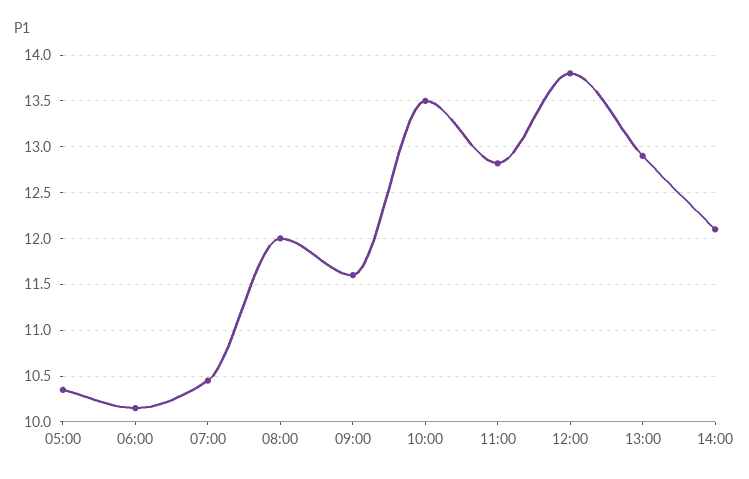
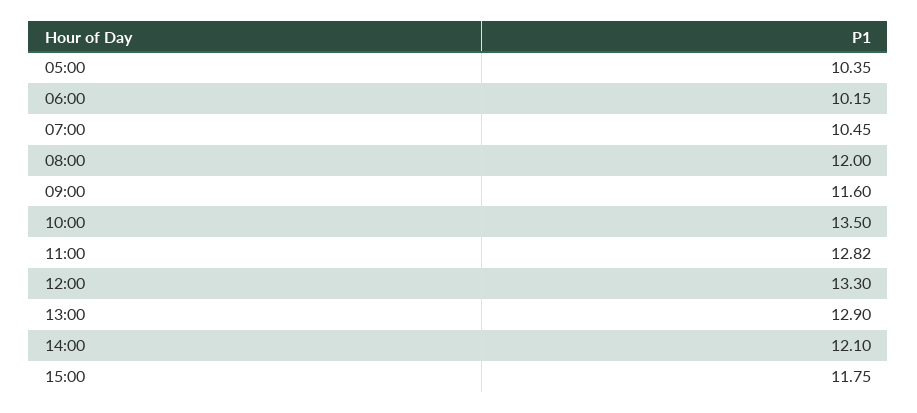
12:00: 13.8 -> 13.3
15:00: none -> 11.75

